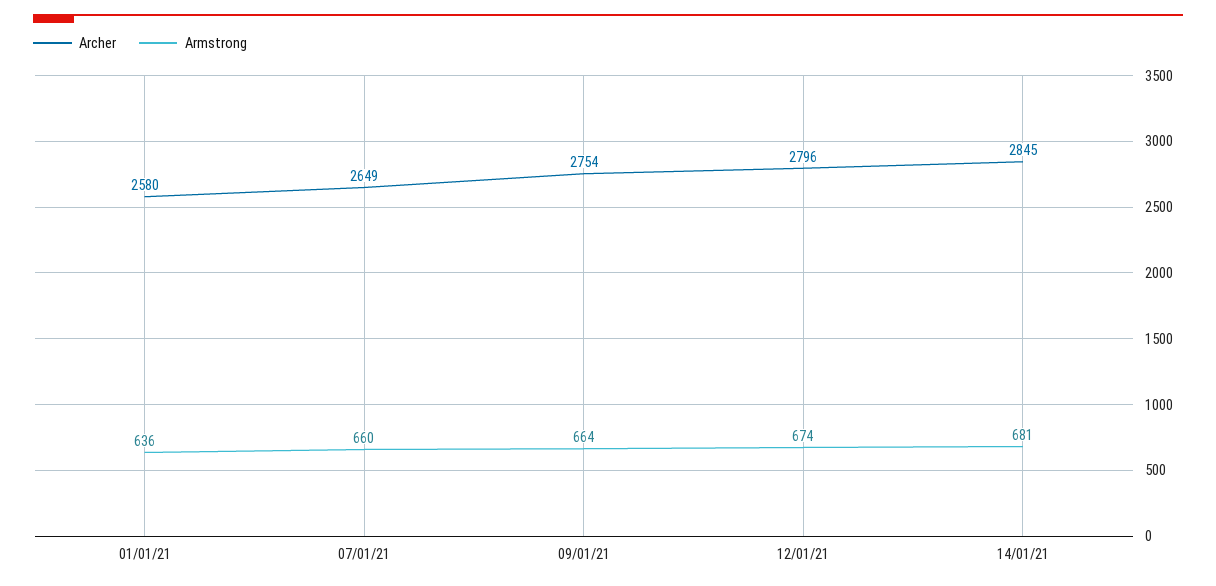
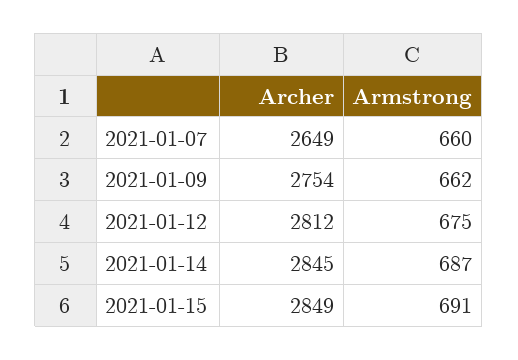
Archer, 01/01/21: 2580 -> none
Armstrong, 01/01/21: 636 -> none
Armstrong, 09/01/21: 664 -> 662
Archer, 12/01/21: 2796 -> 2812
Armstrong, 12/01/21: 674 -> 675
Armstrong, 14/01/21: 681 -> 687
Archer, 2021-01-15: none -> 2849
Armstrong, 2021-01-15: none -> 691

